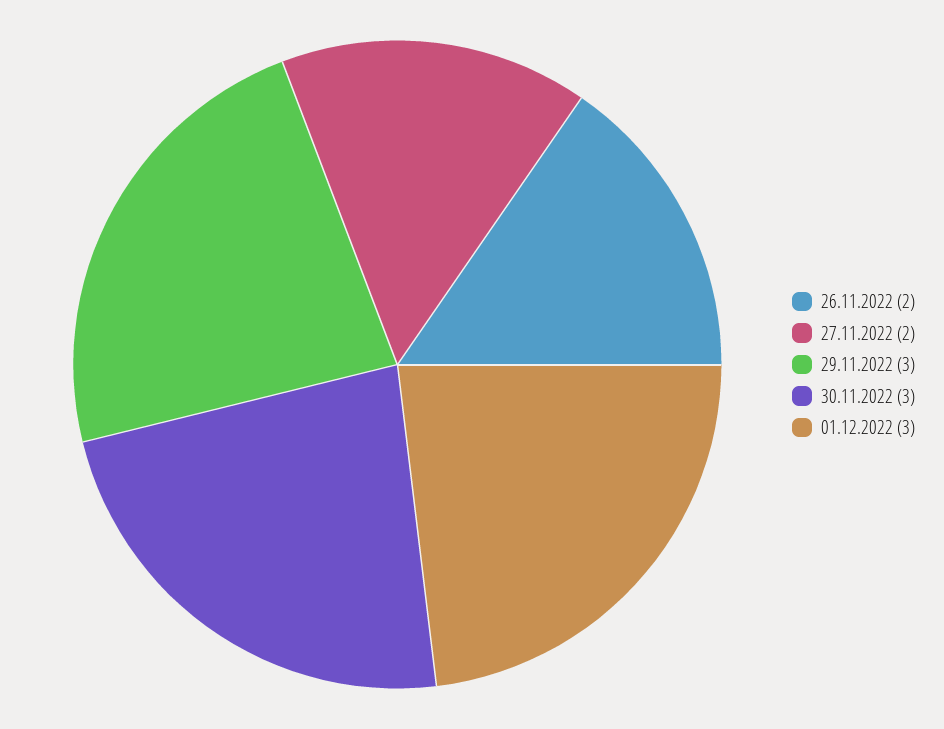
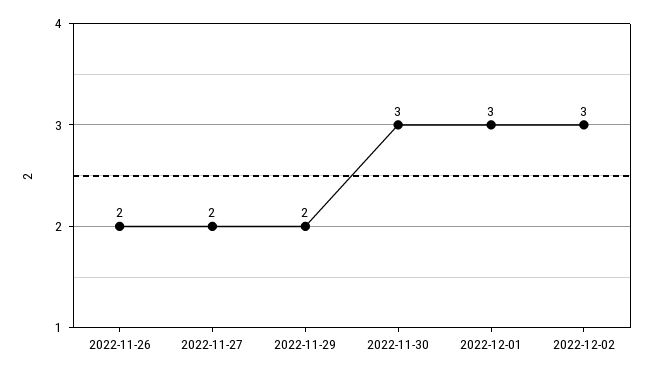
29.11.2022: 3 -> 2
2022-12-02: none -> 3

